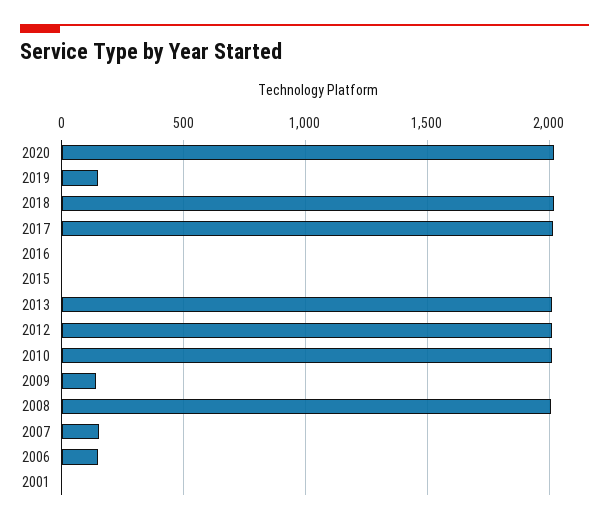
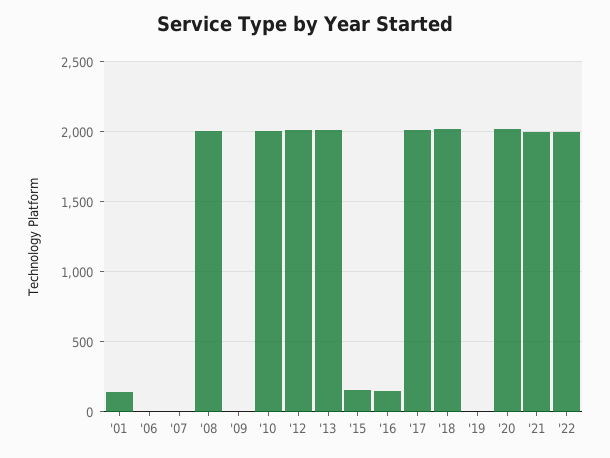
2019: 150 -> 0
2016: 0 -> 150
2015: 0 -> 150
2009: 150 -> 0
2007: 150 -> 0
2006: 150 -> 0
2001: 0 -> 150
'21: none -> 2000
'22: none -> 2000

